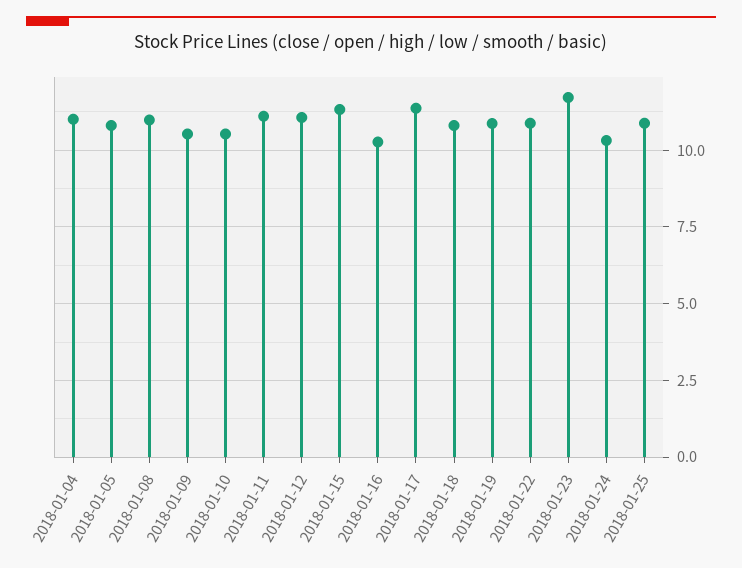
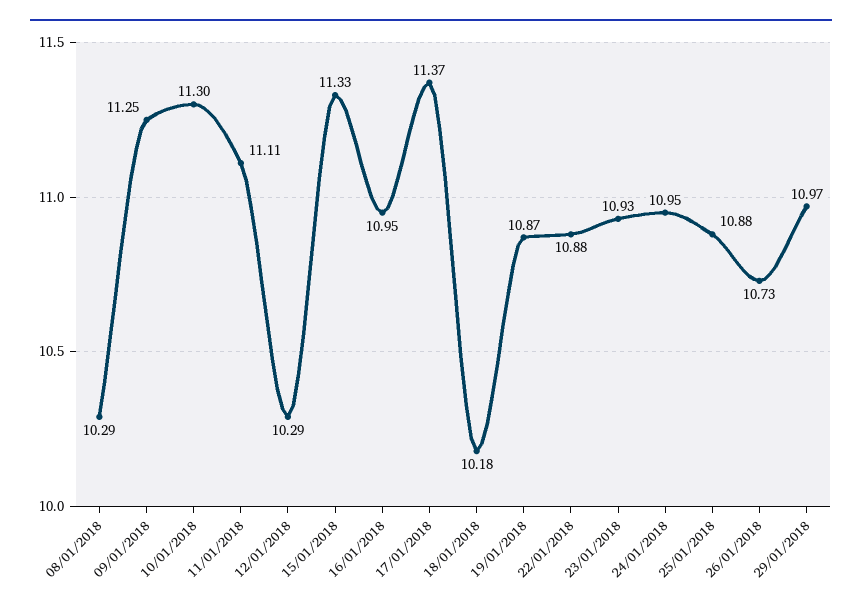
2018-01-04: 11 -> none
2018-01-05: 10.75 -> none
2018-01-08: 11 -> 10.29
2018-01-09: 10.5 -> 11.25
2018-01-10: 10.5 -> 11.3
2018-01-12: 11 -> 10.29
2018-01-16: 10.25 -> 10.95
2018-01-18: 10.75 -> 10.18
2018-01-23: 11.75 -> 10.93
2018-01-24: 10.25 -> 10.95
26/01/2018: none -> 10.73
29/01/2018: none -> 10.97

